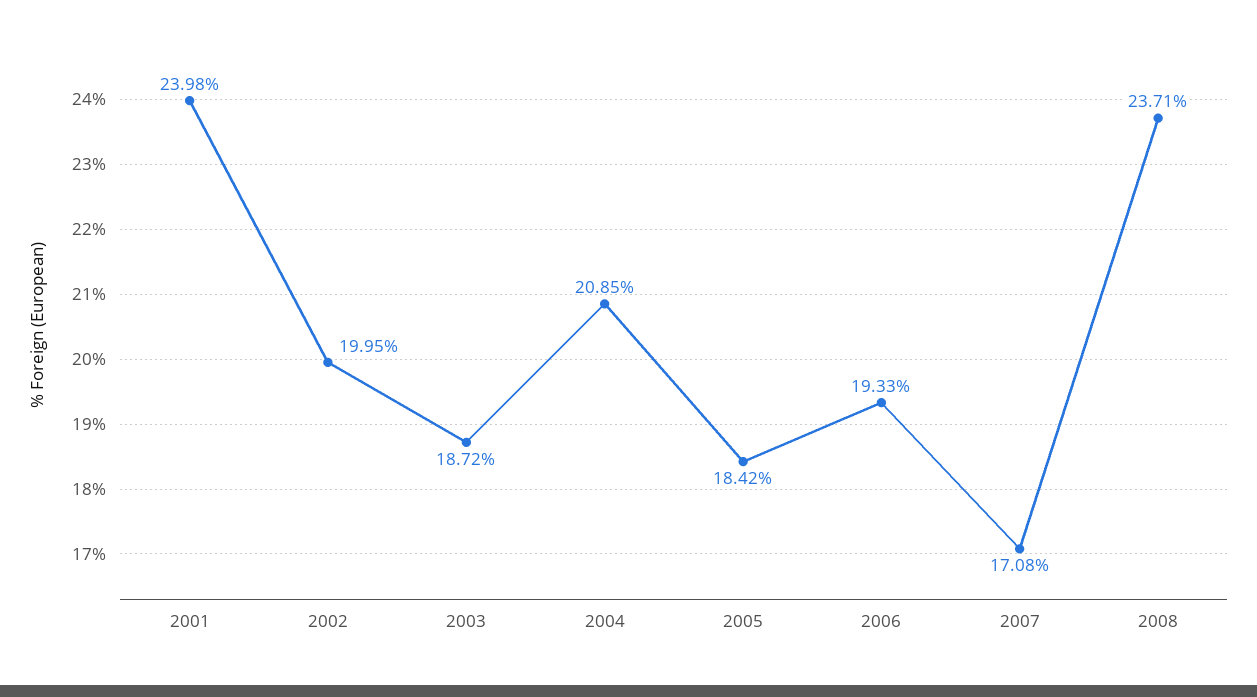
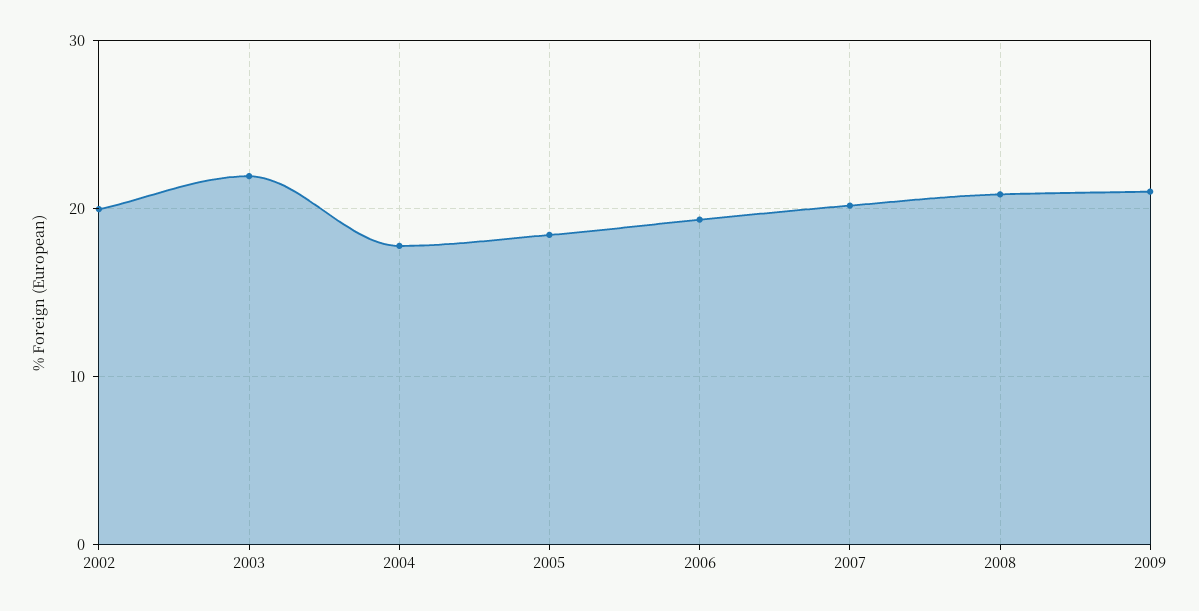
2001: 23.98 -> none
2003: 18.72 -> 22
2004: 20.85 -> 18
2007: 17.08 -> 20
2008: 23.71 -> 21
2009: none -> 21

